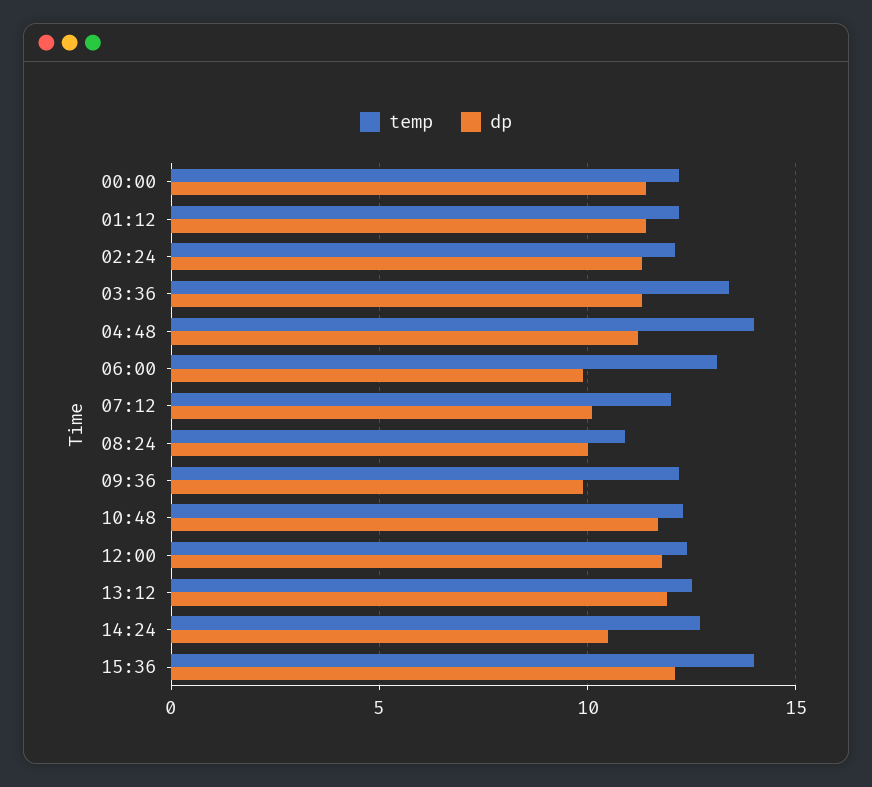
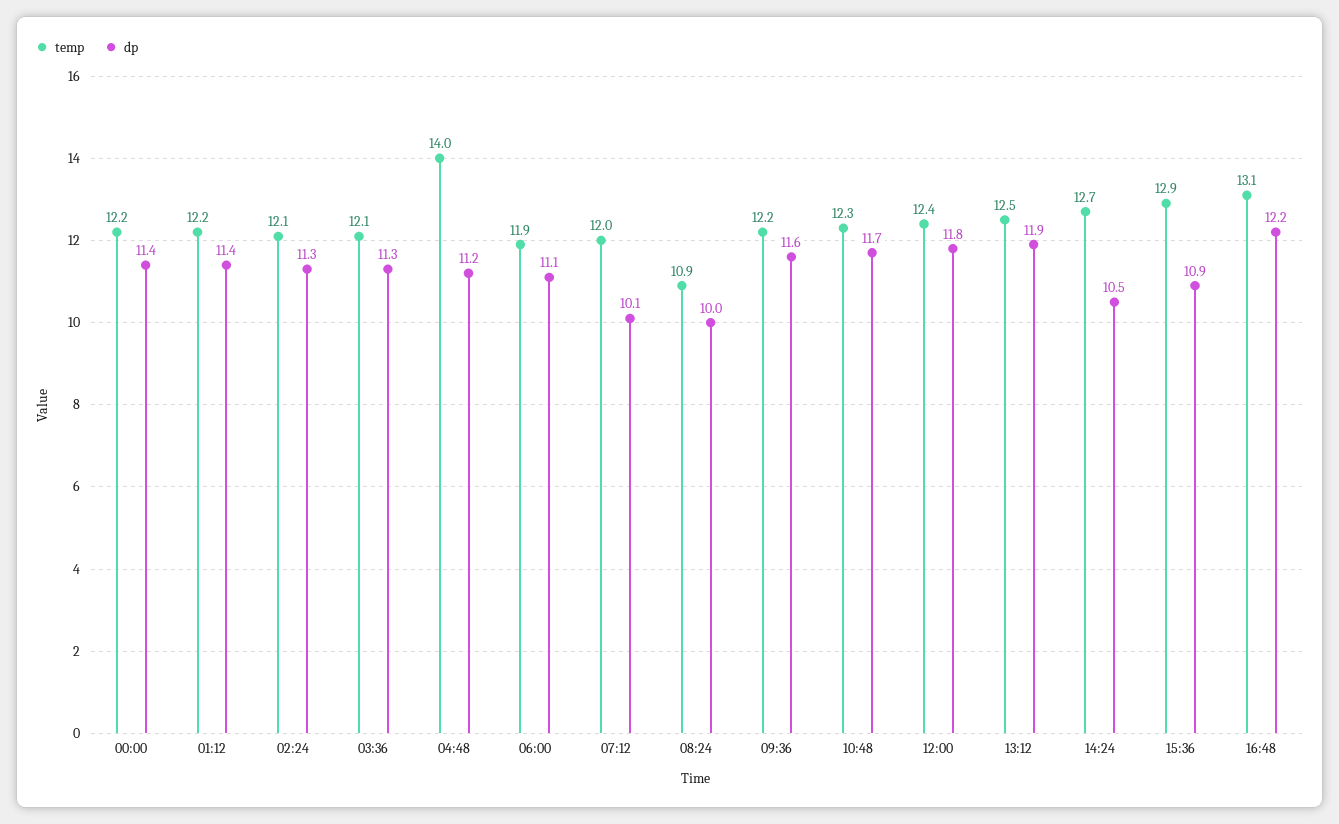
temp, 03:36: 13.5 -> 12.1
temp, 06:00: 13 -> 11.9
dp, 06:00: 10 -> 11.1
dp, 09:36: 10 -> 11.6
temp, 15:36: 14 -> 12.9
dp, 15:36: 12 -> 10.9
temp, 16:48: none -> 13.1
dp, 16:48: none -> 12.2

